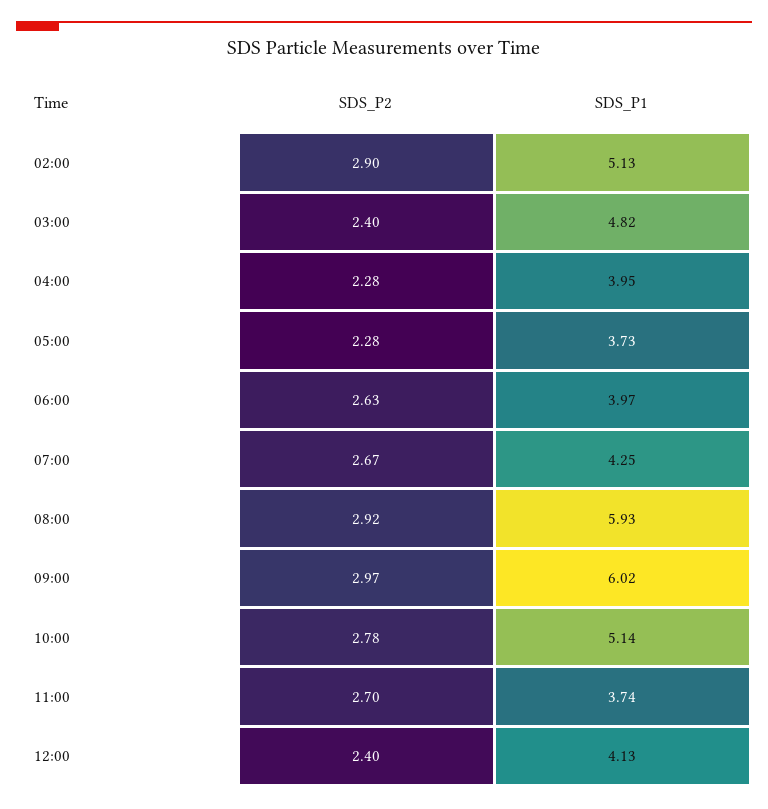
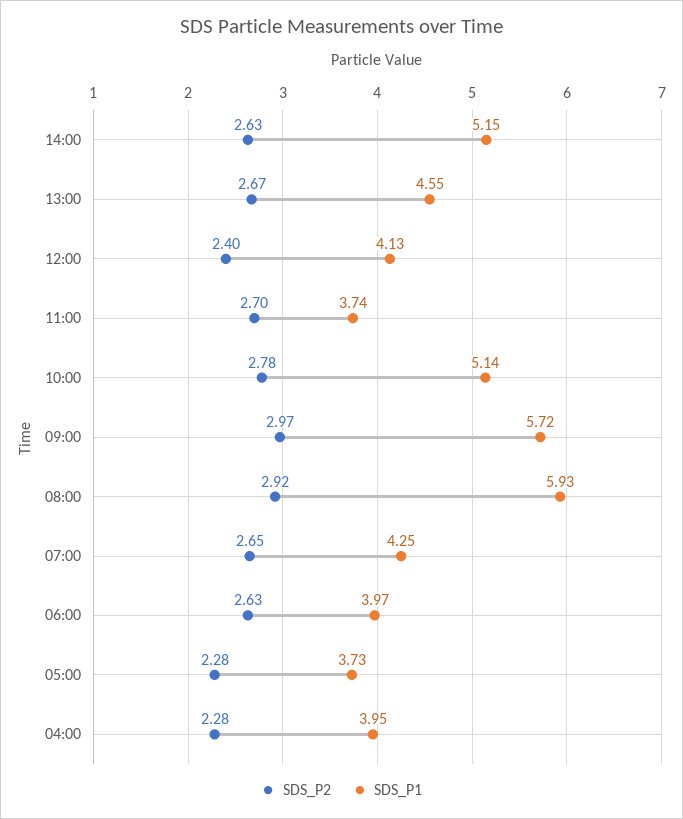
SDS_P2, 02:00: 2.9 -> none
SDS_P1, 02:00: 5.13 -> none
SDS_P2, 03:00: 2.4 -> none
SDS_P1, 03:00: 4.82 -> none
SDS_P2, 07:00: 2.67 -> 2.65
SDS_P1, 09:00: 6.02 -> 5.72
SDS_P2, 14:00: none -> 2.63
SDS_P1, 14:00: none -> 5.15
SDS_P2, 13:00: none -> 2.67
SDS_P1, 13:00: none -> 4.55

